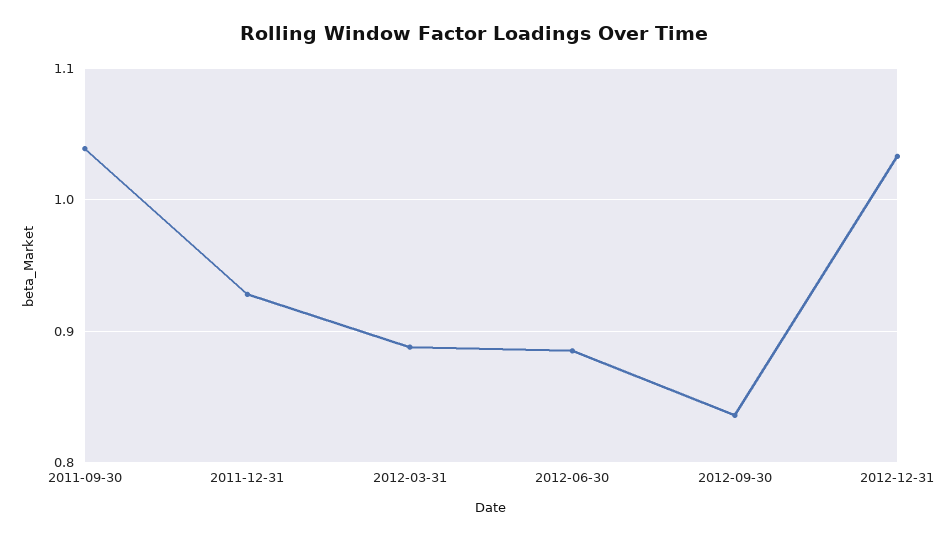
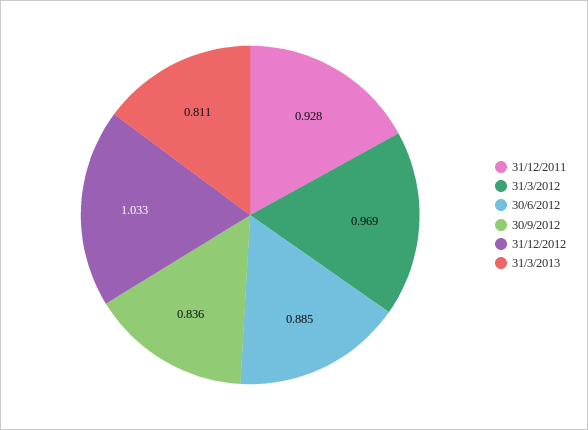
2011-09-30: 1.04 -> none
2012-03-31: 0.89 -> 0.969
31/3/2013: none -> 0.811

